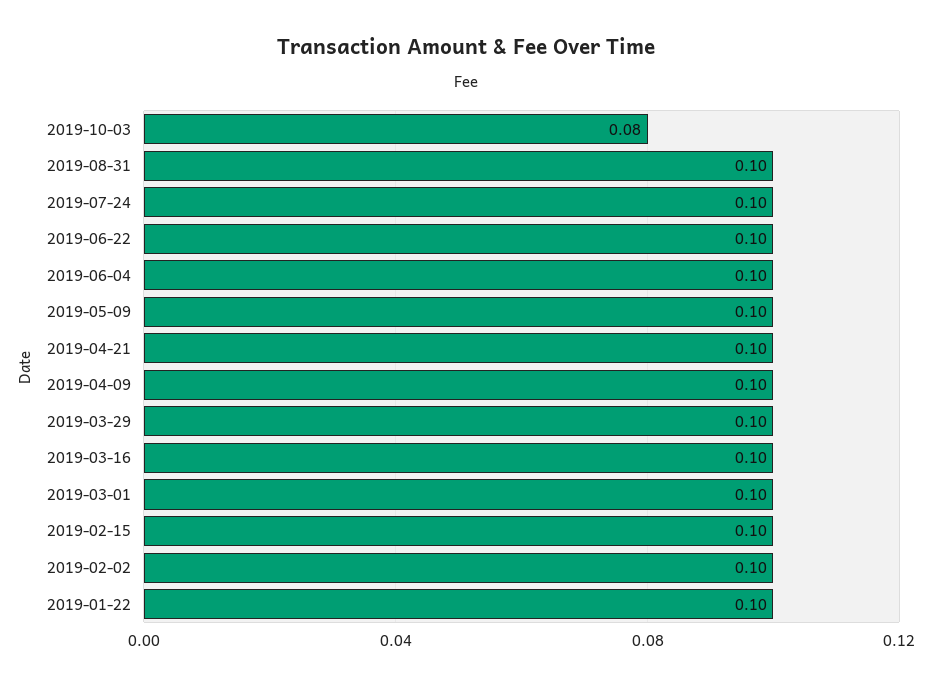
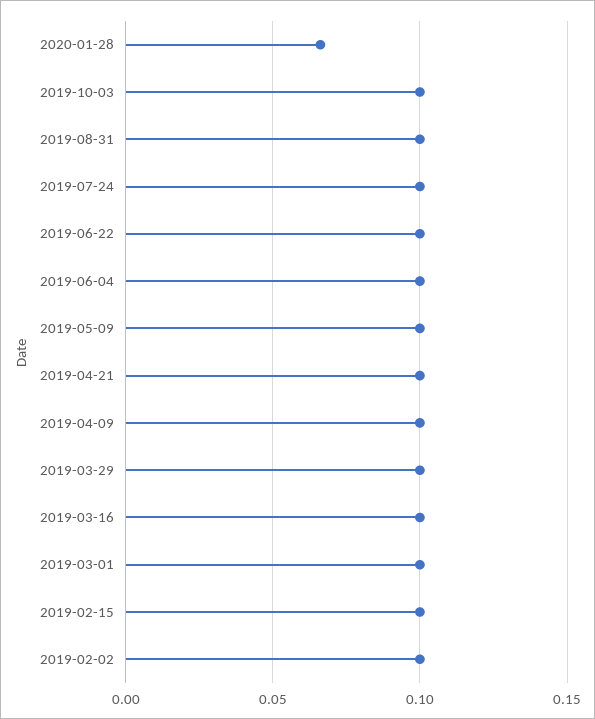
2019-10-03: 0.08 -> 0.1
2019-01-22: 0.1 -> none
2020-01-28: none -> 0.065

